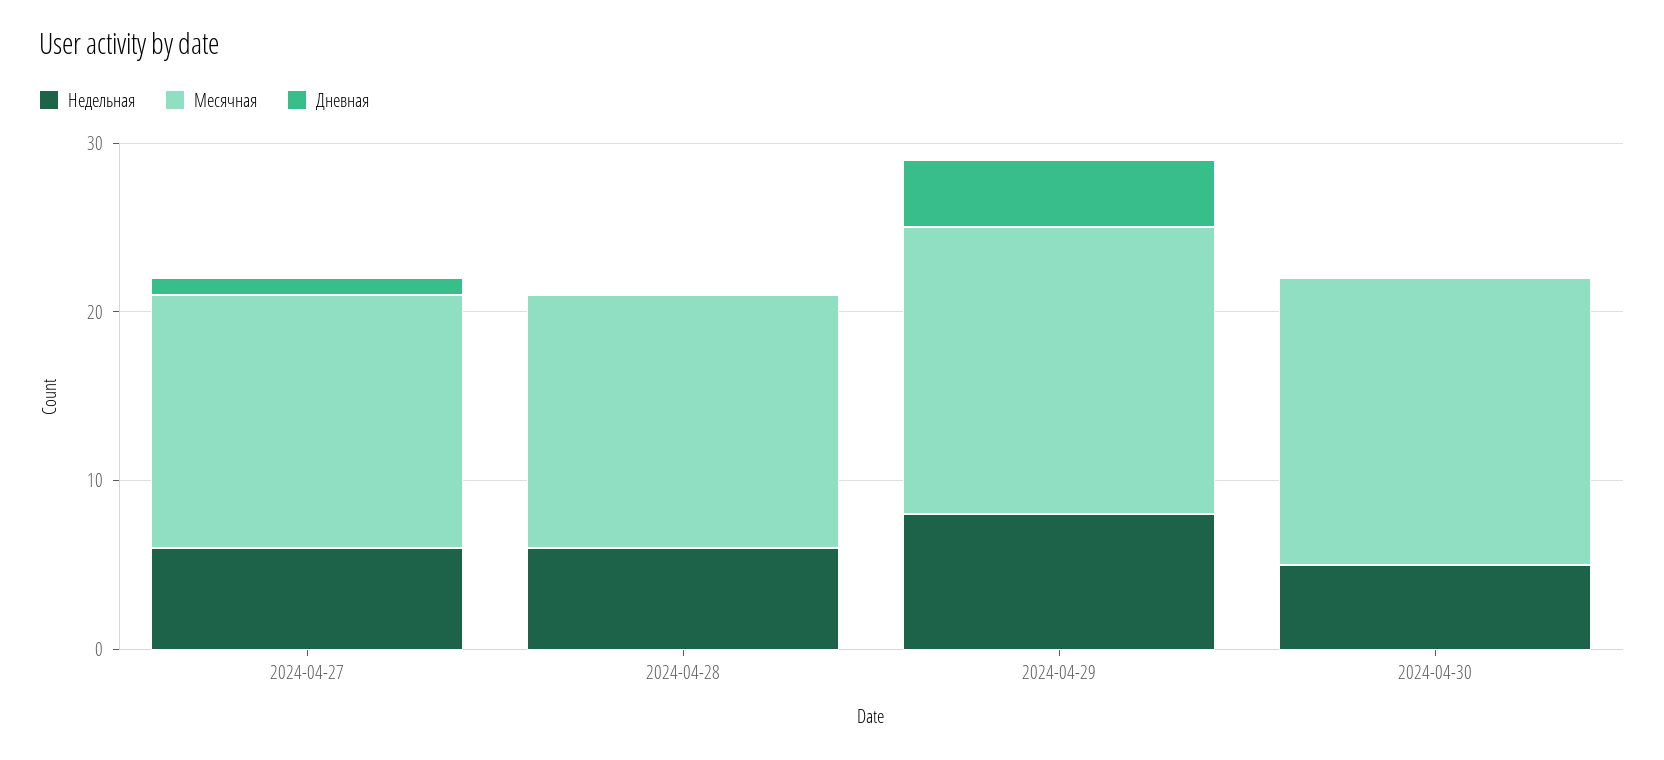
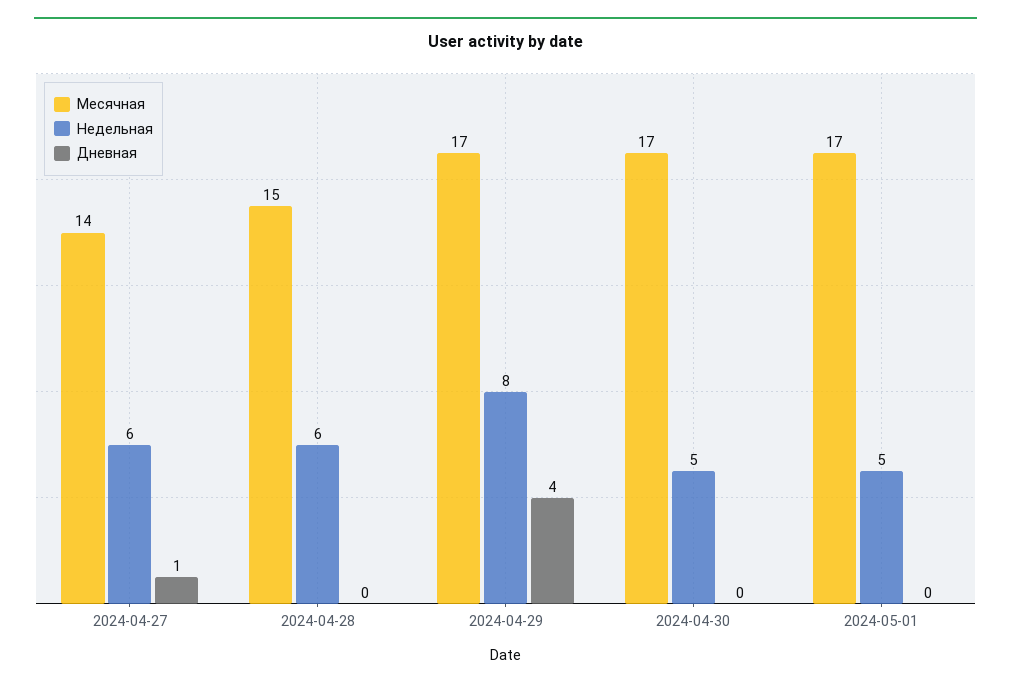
Месячная, 2024-04-27: 15 -> 14
Месячная, 2024-05-01: none -> 17
Недельная, 2024-05-01: none -> 5
Дневная, 2024-05-01: none -> 0

